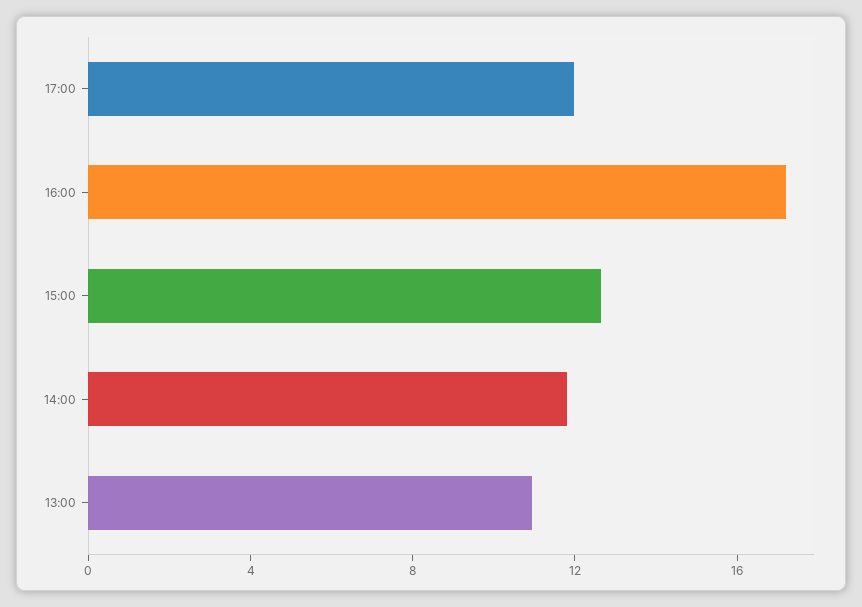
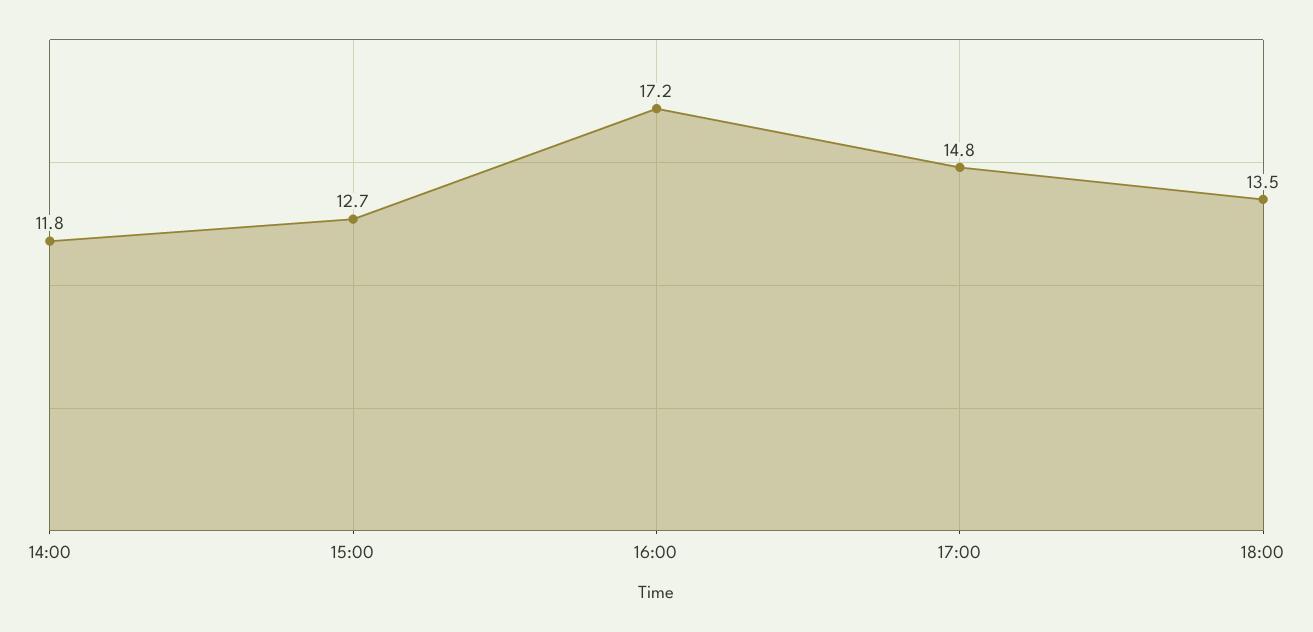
17:00: 12 -> 14.8
13:00: 11 -> none
18:00: none -> 13.5

